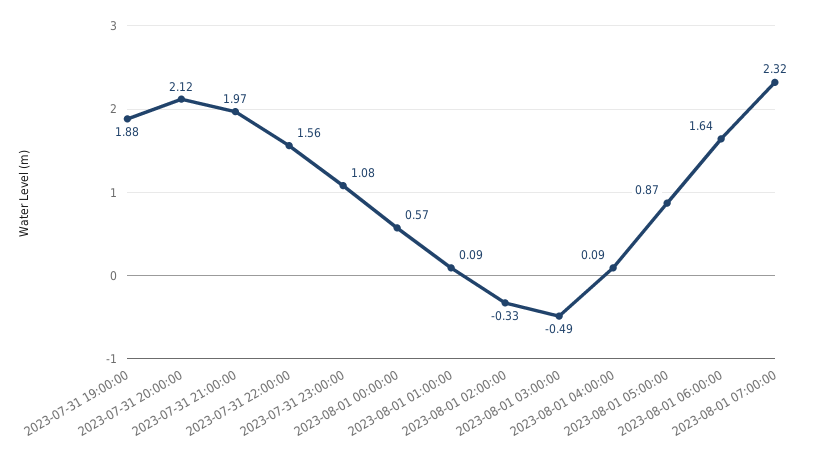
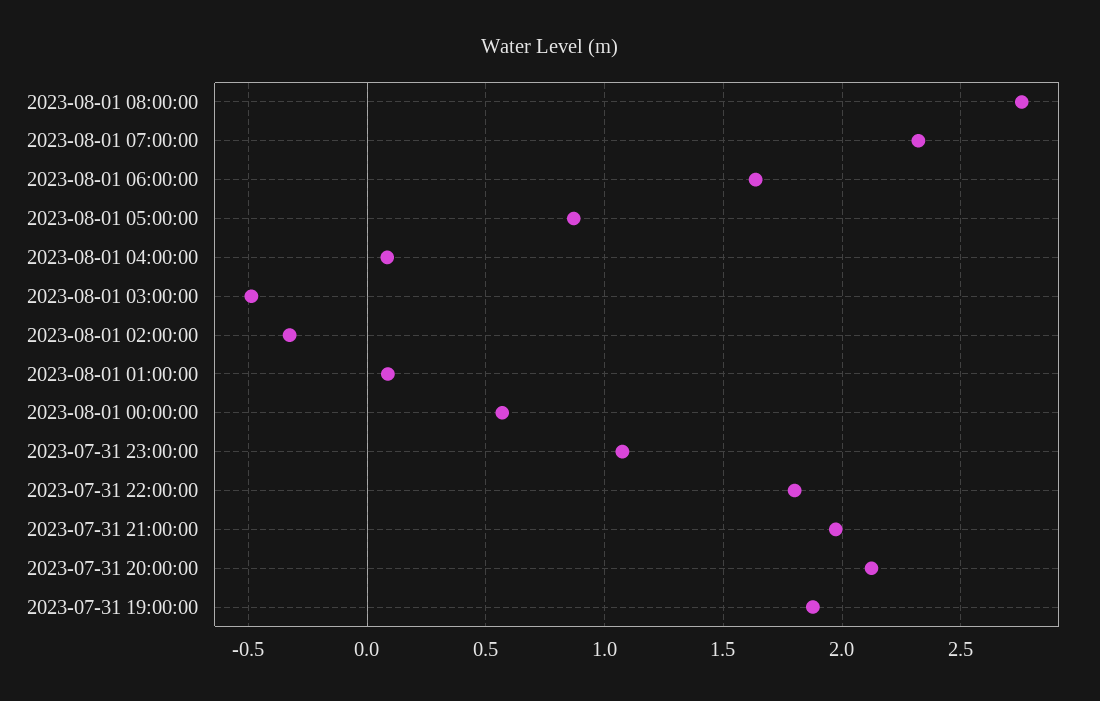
2023-07-31 22:00:00: 1.56 -> 1.8
2023-08-01 08:00:00: none -> 2.75

